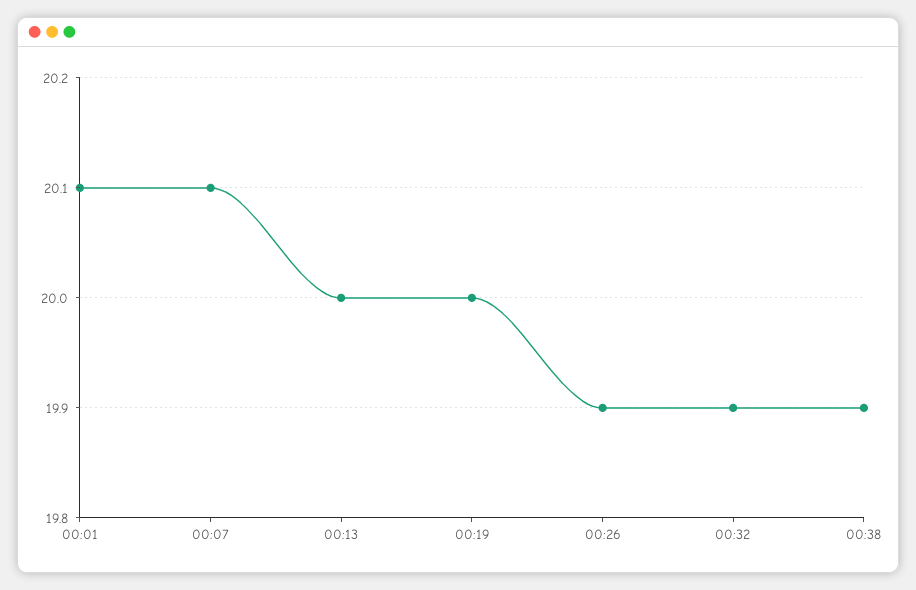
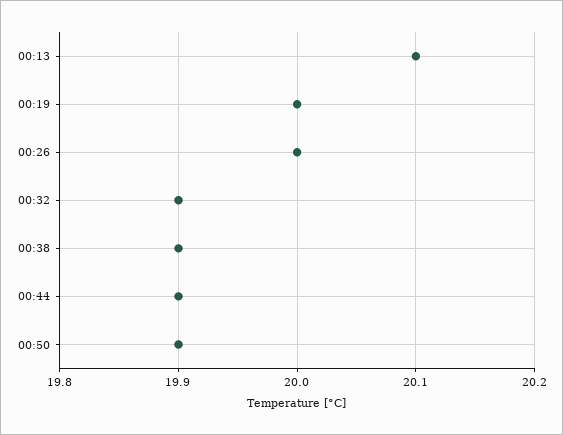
00:01: 20.1 -> none
00:07: 20.1 -> none
00:13: 20 -> 20.1
00:26: 19.9 -> 20
00:44: none -> 19.9
00:50: none -> 19.9

